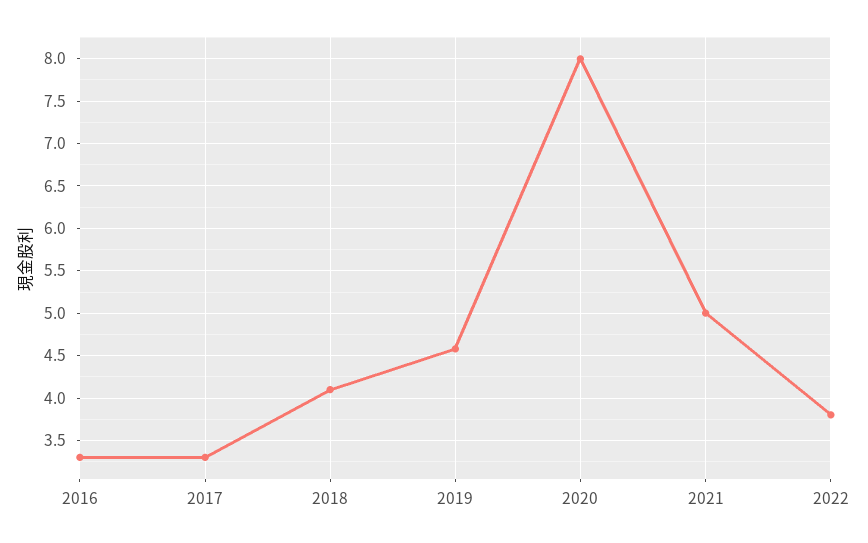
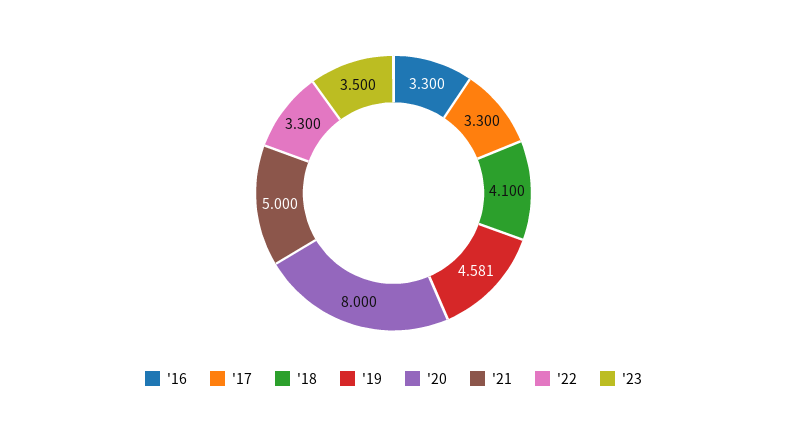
2022: 3.8 -> 3.3
'23: none -> 3.5

